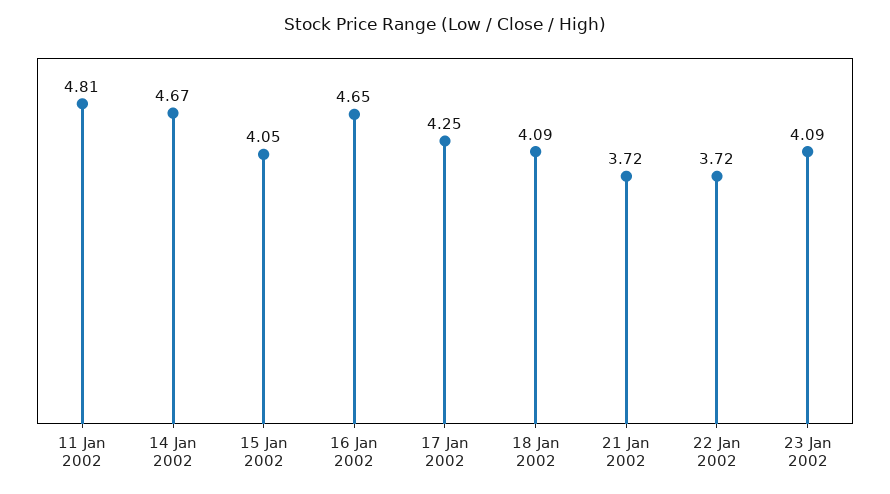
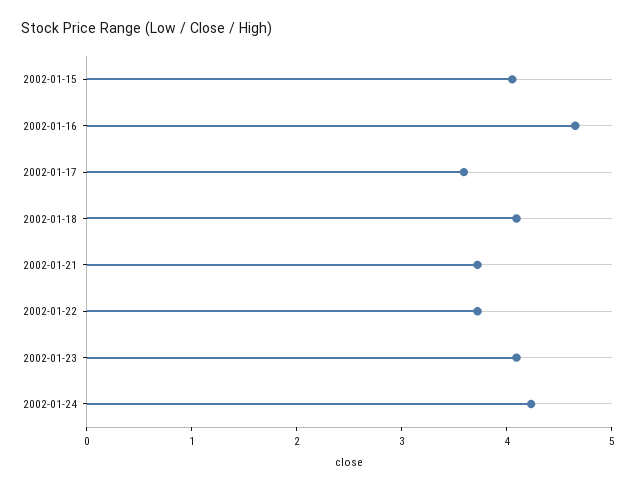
11 Jan 2002: 4.81 -> none
14 Jan 2002: 4.67 -> none
17 Jan 2002: 4.25 -> 3.6
2002-01-24: none -> 4.2

